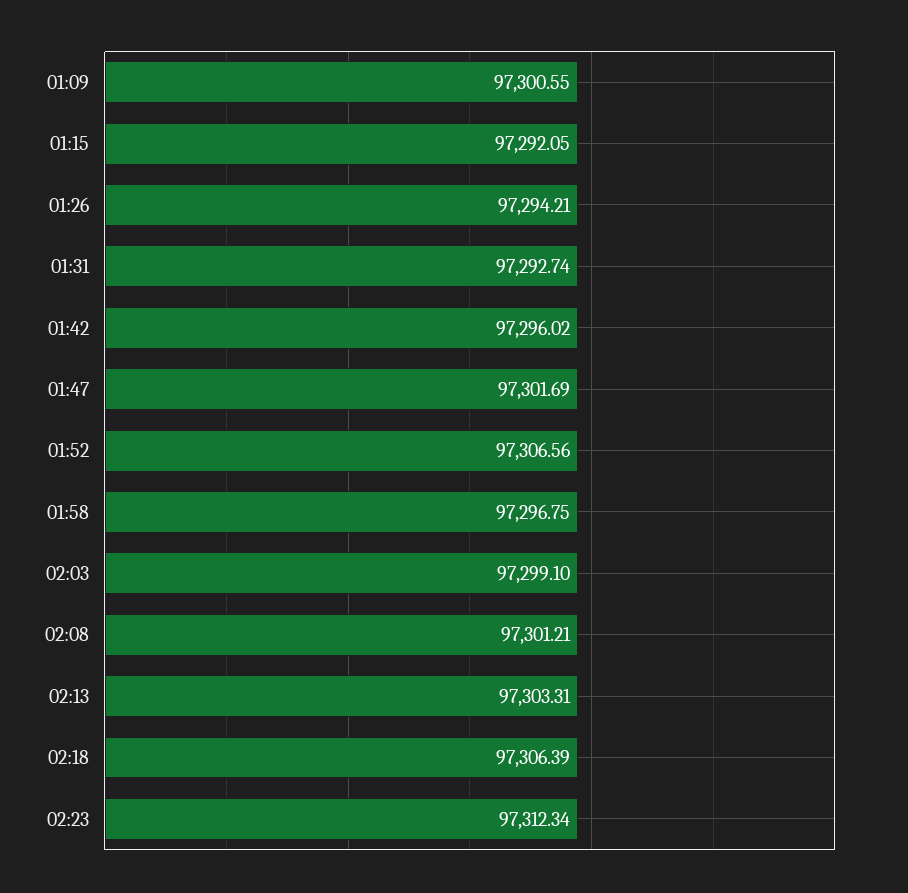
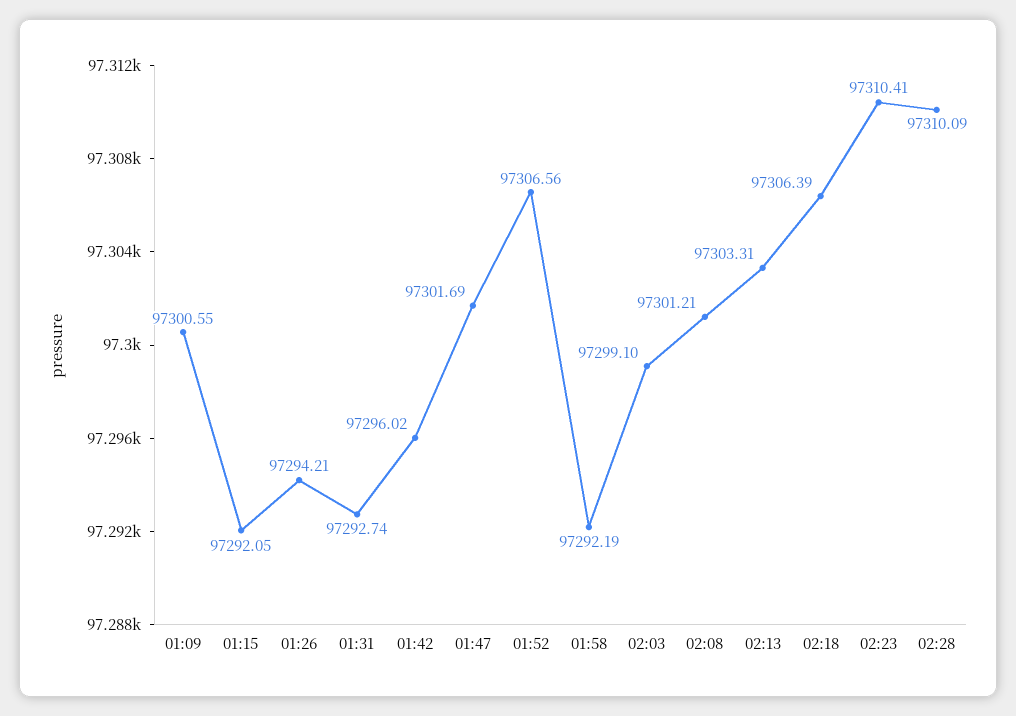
01:58: 97296.75 -> 97292.19
02:23: 97312.34 -> 97310.41
02:28: none -> 97310.09

